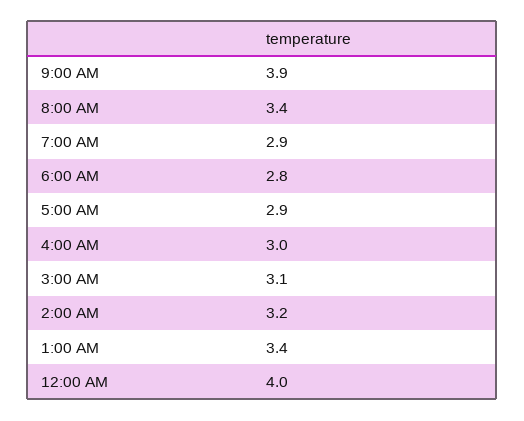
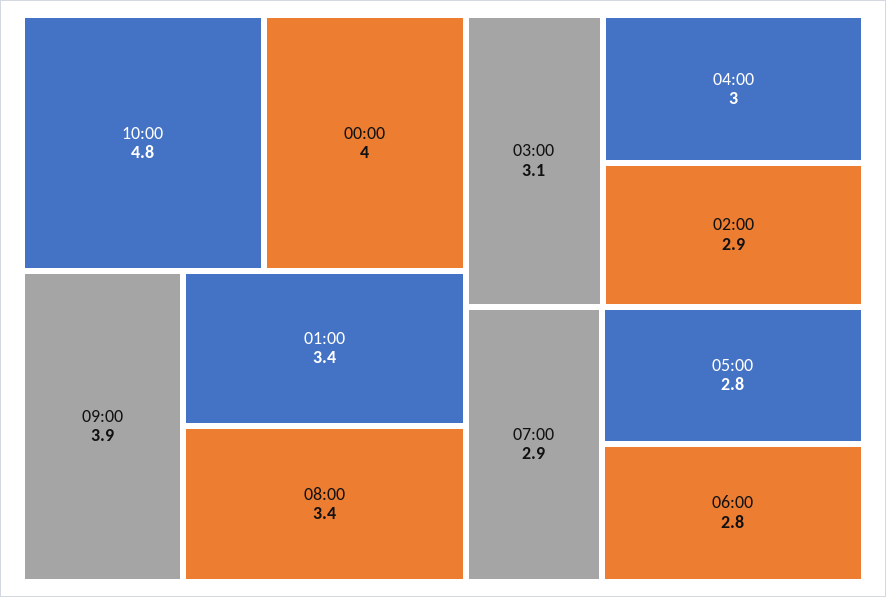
5:00 AM: 2.9 -> 2.8
2:00 AM: 3.2 -> 2.9
10:00: none -> 4.8

